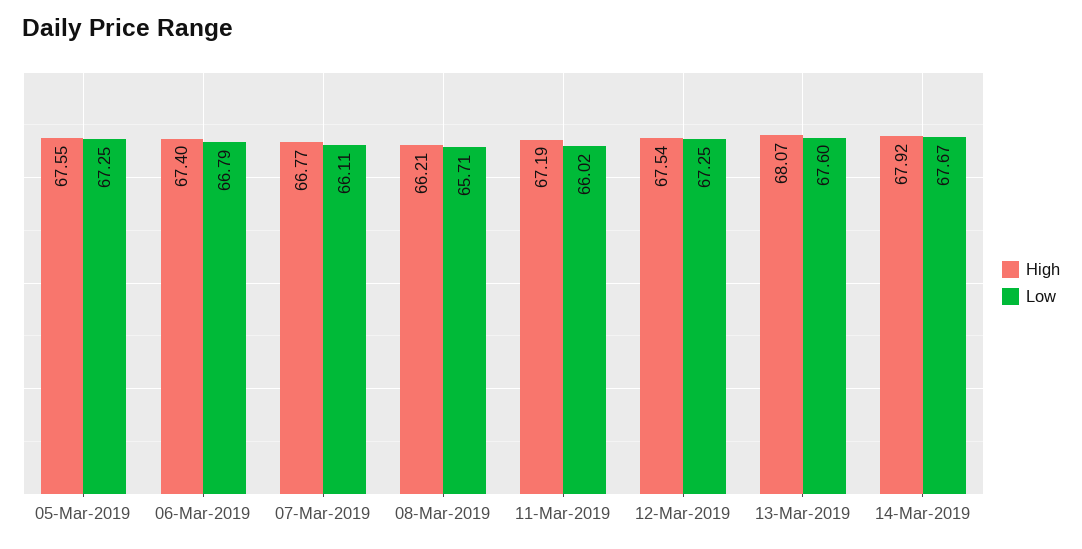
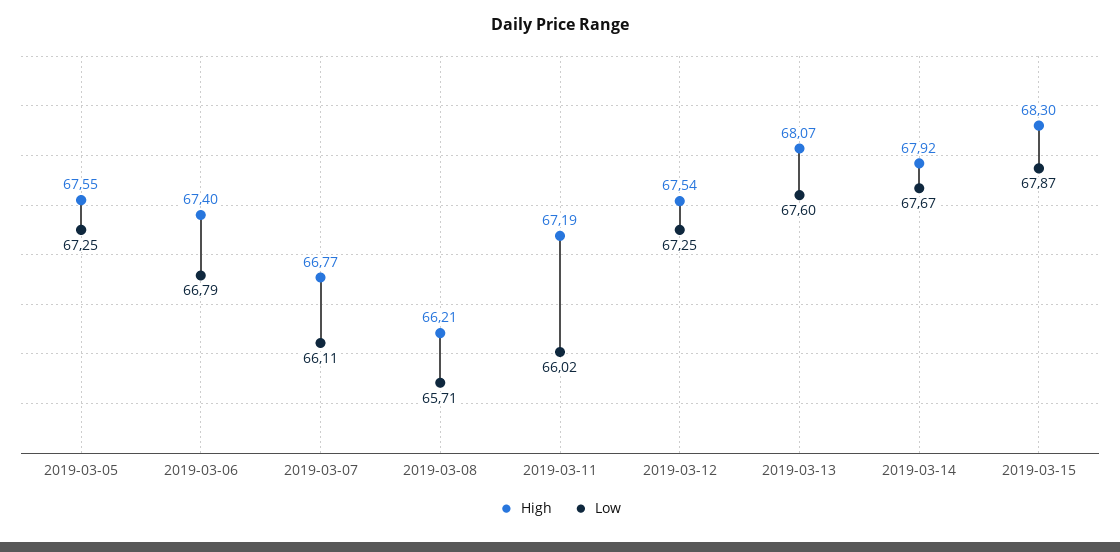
High, 2019-03-15: none -> 68.3
Low, 2019-03-15: none -> 67.87

